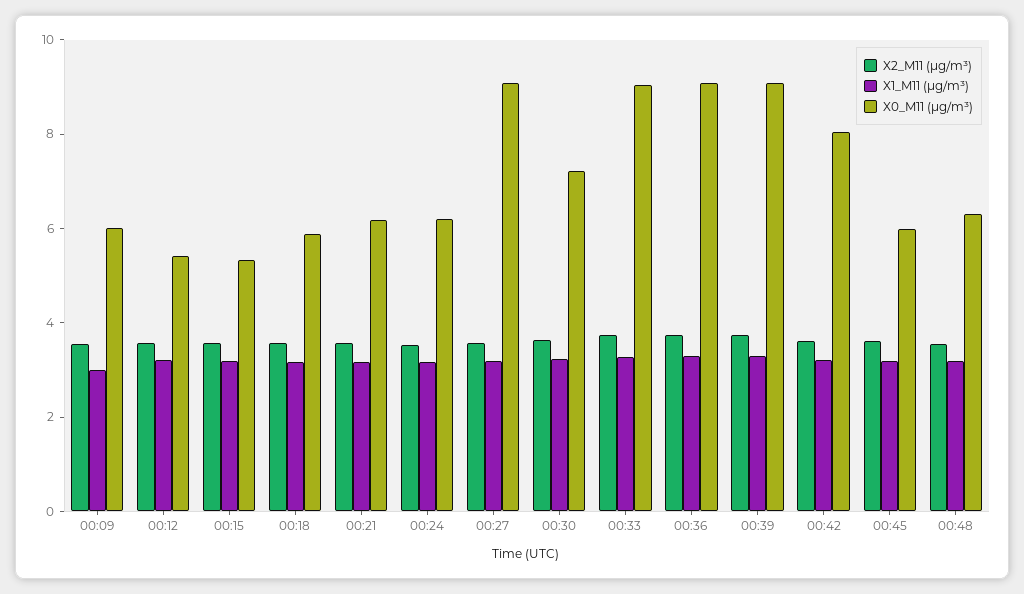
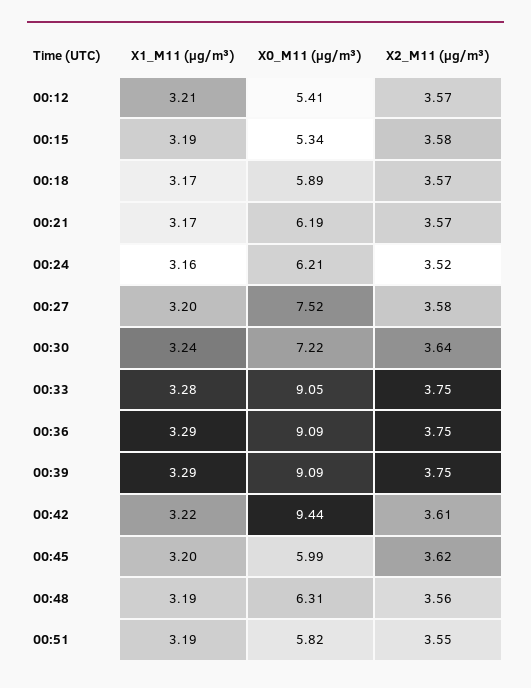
X2_M11 (μg/m³), 00:09: 3.5 -> none
X1_M11 (μg/m³), 00:09: 3 -> none
X0_M11 (μg/m³), 00:09: 6 -> none
X0_M11 (μg/m³), 00:27: 9 -> 7.52
X0_M11 (μg/m³), 00:42: 8 -> 9.44
X1_M11 (μg/m³), 00:51: none -> 3.19
X0_M11 (μg/m³), 00:51: none -> 5.82
X2_M11 (μg/m³), 00:51: none -> 3.55

